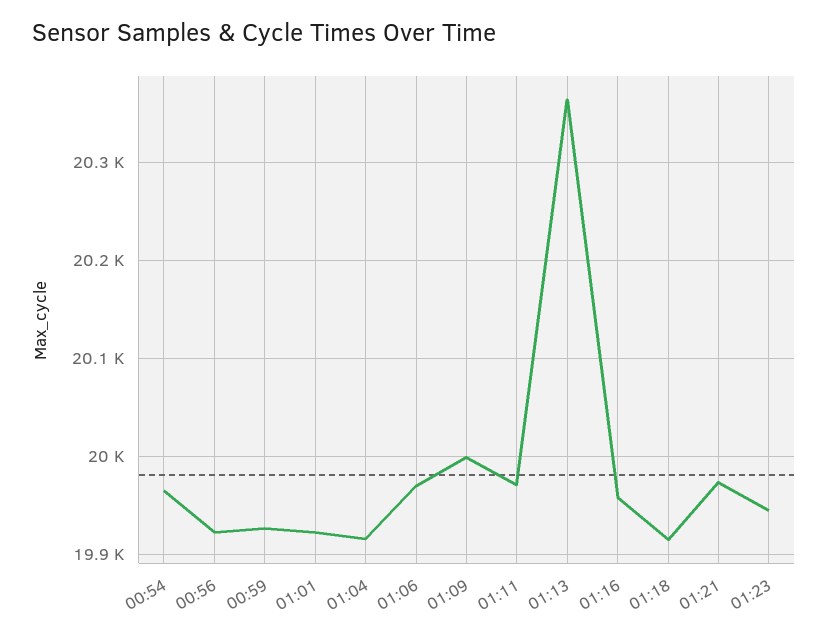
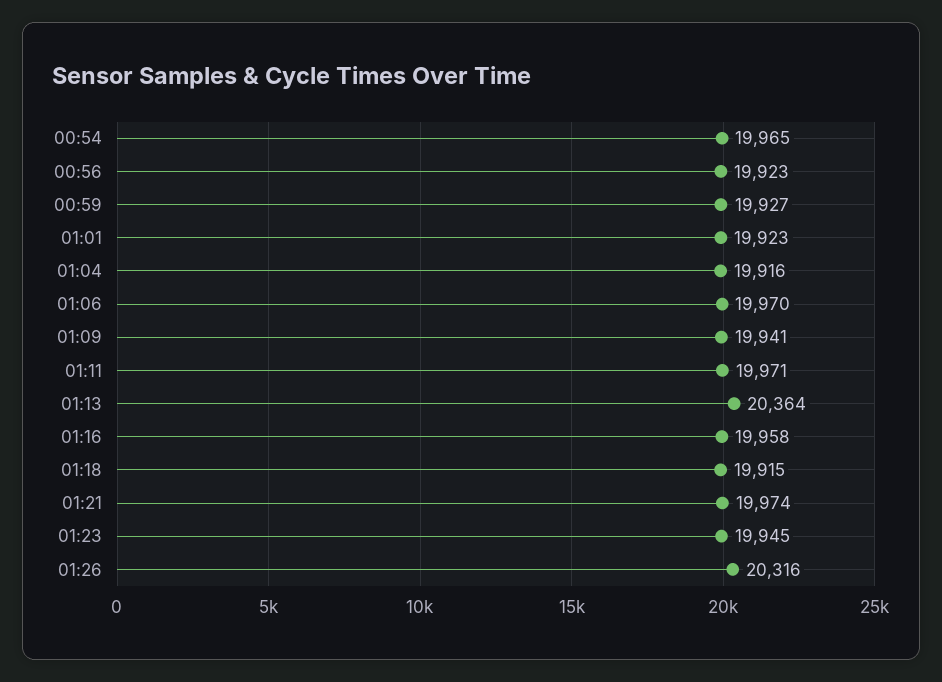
01:09: 20000 -> 19941
01:26: none -> 20316

